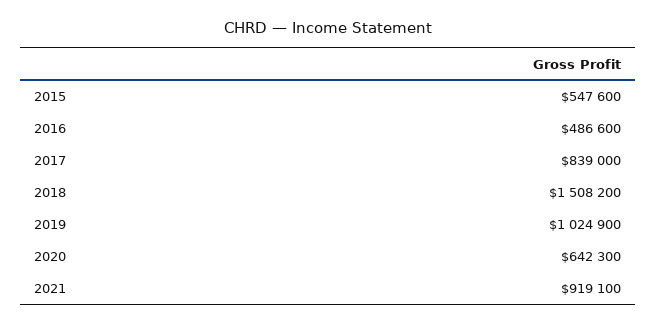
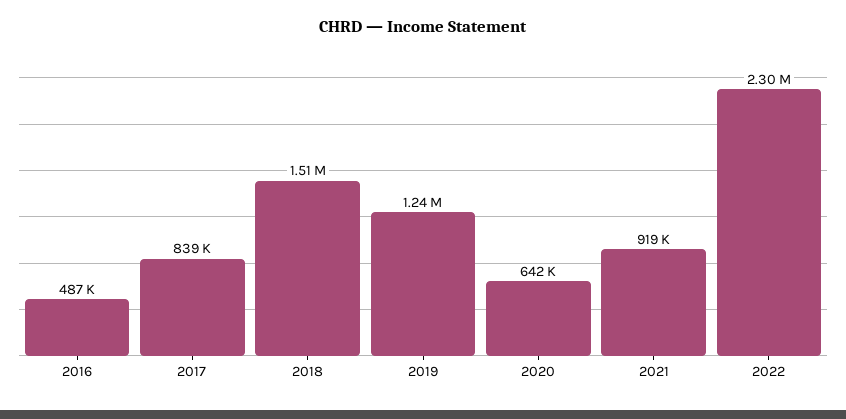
2015: 547600 -> none
2019: 1024900 -> 1240000
2022: none -> 2300000

